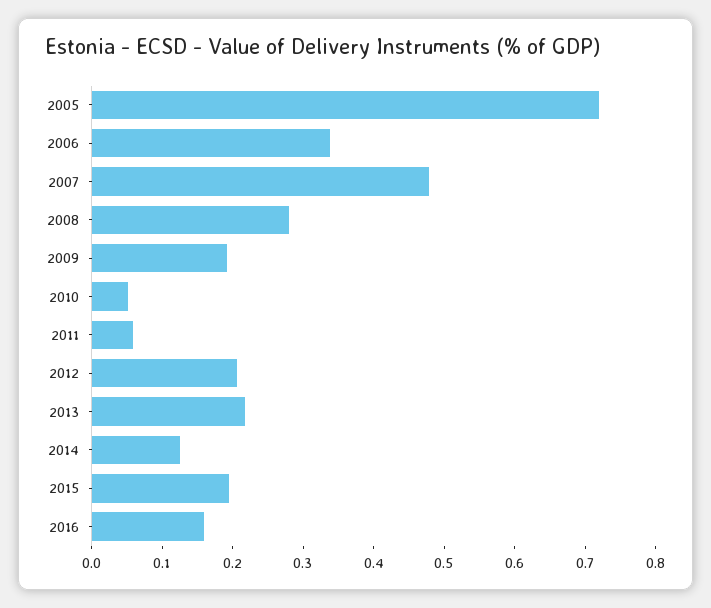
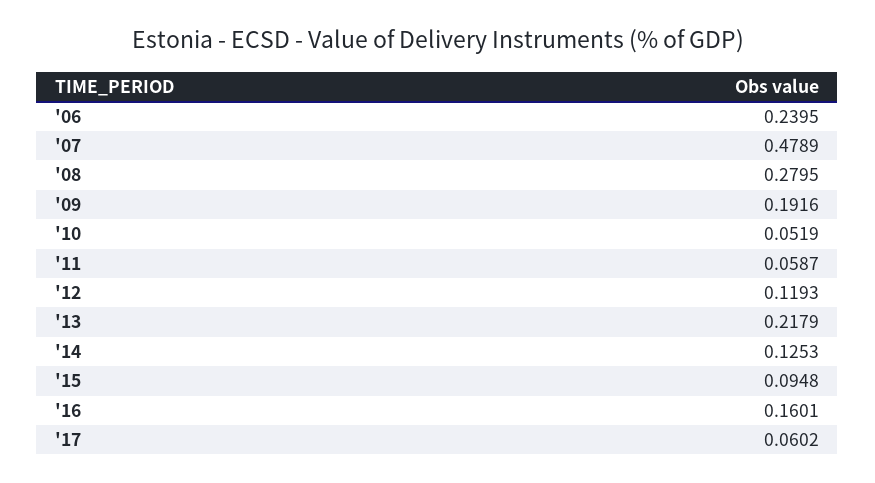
2005: 0.72 -> none
2006: 0.34 -> 0.2395
2012: 0.2 -> 0.1193
2015: 0.2 -> 0.0948
'17: none -> 0.0602

